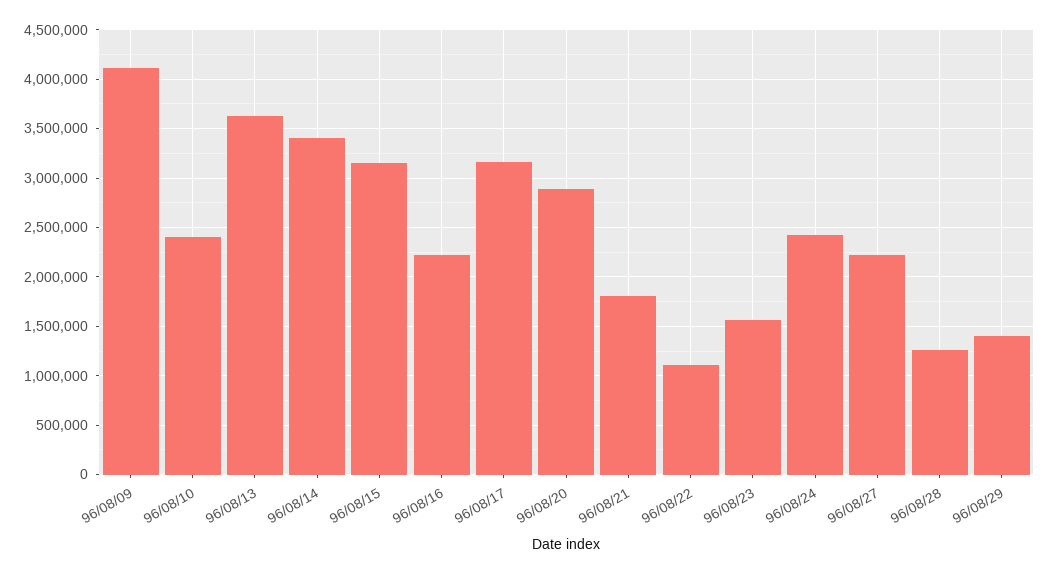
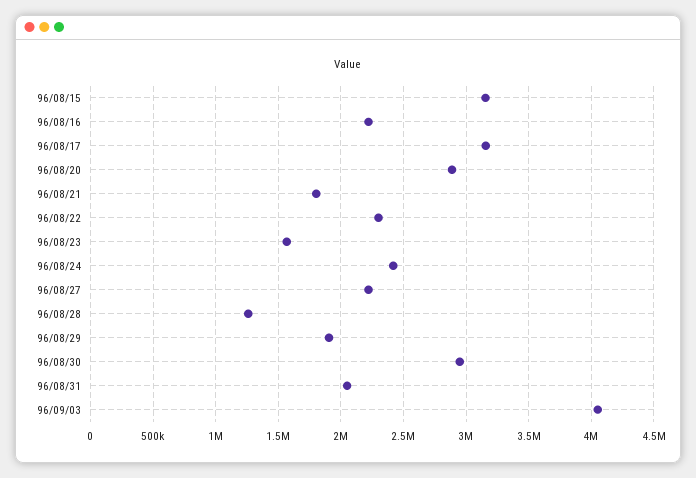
96/08/09: 4100000 -> none
96/08/10: 2400000 -> none
96/08/13: 3600000 -> none
96/08/14: 3400000 -> none
96/08/22: 1100000 -> 2300000
96/08/29: 1400000 -> 1900000
96/08/30: none -> 2950000
96/08/31: none -> 2050000
96/09/03: none -> 4050000

